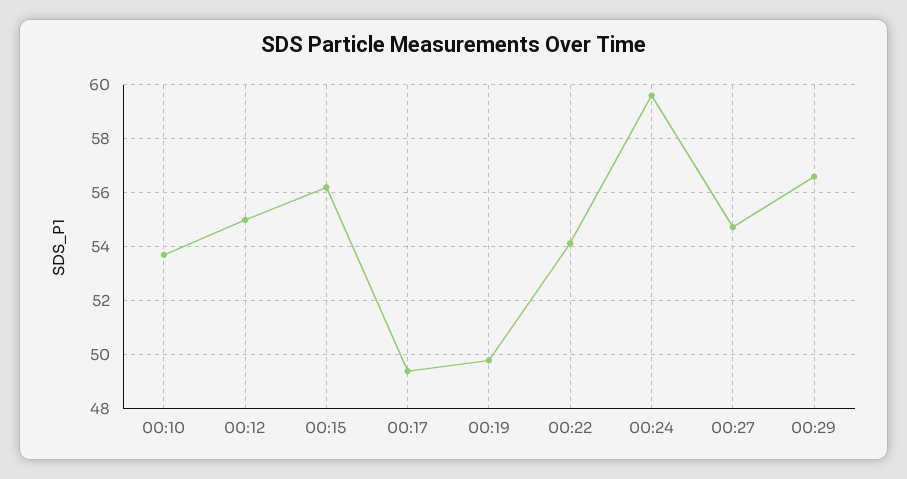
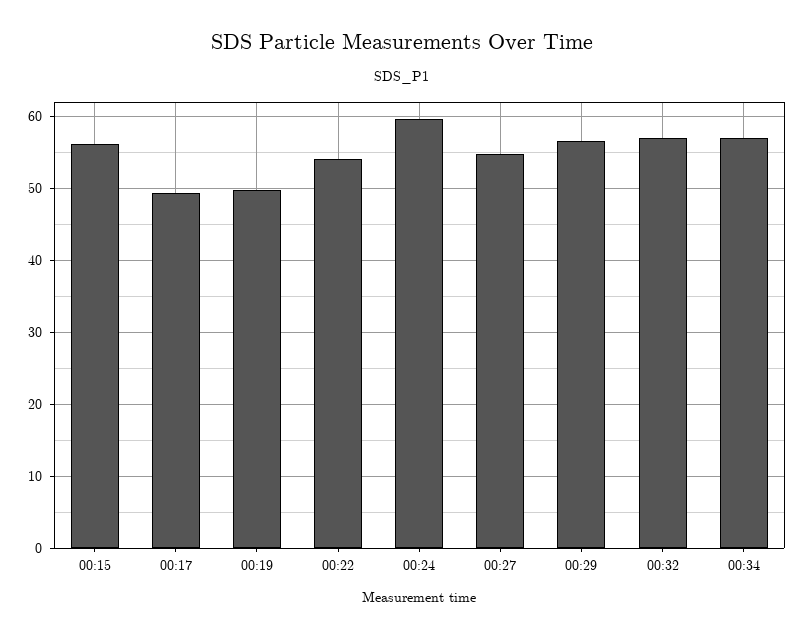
00:10: 53.75 -> none
00:12: 55 -> none
00:32: none -> 57
00:34: none -> 57

